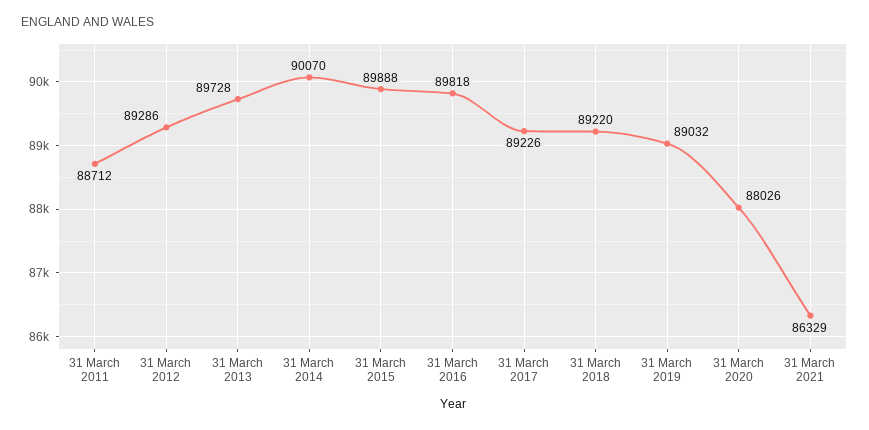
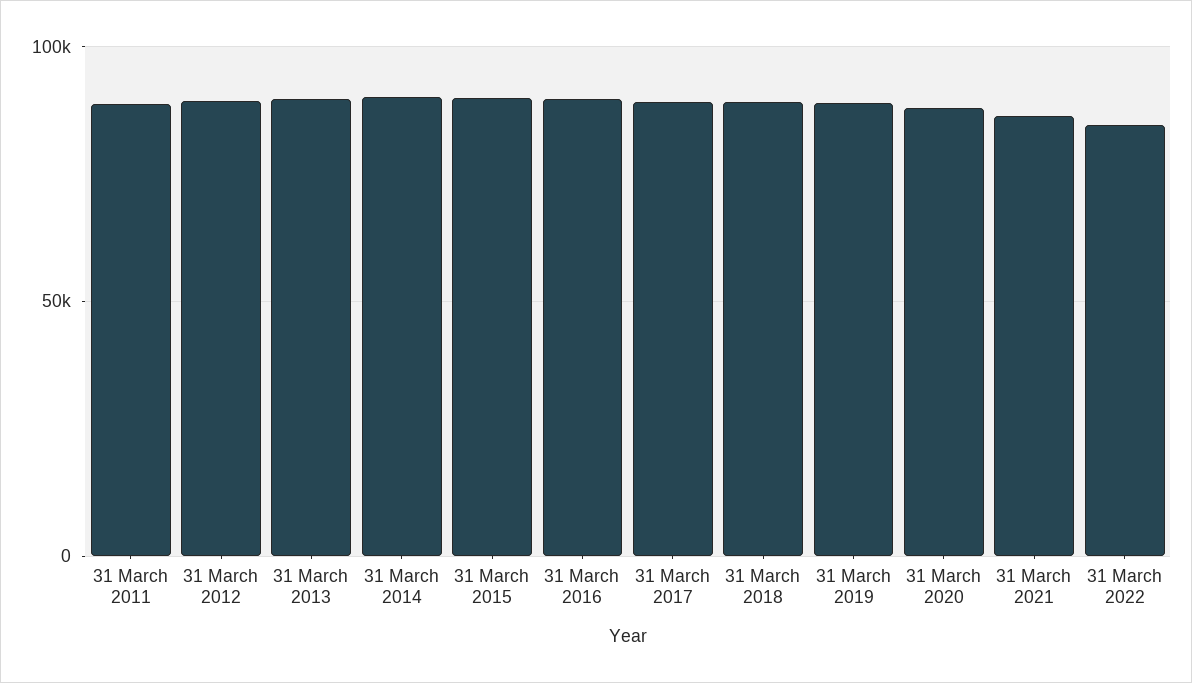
31 March 2022: none -> 85000

